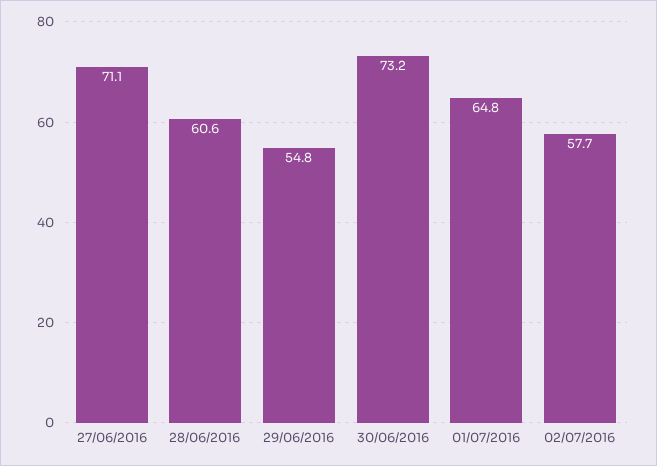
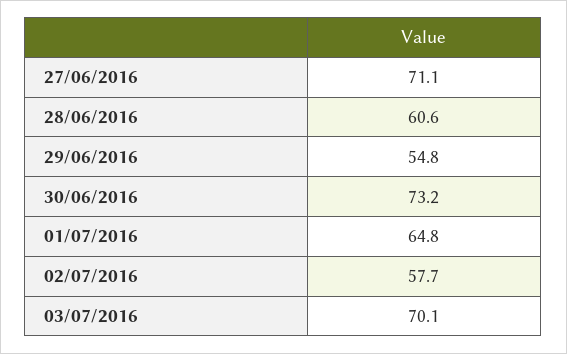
03/07/2016: none -> 70.1

